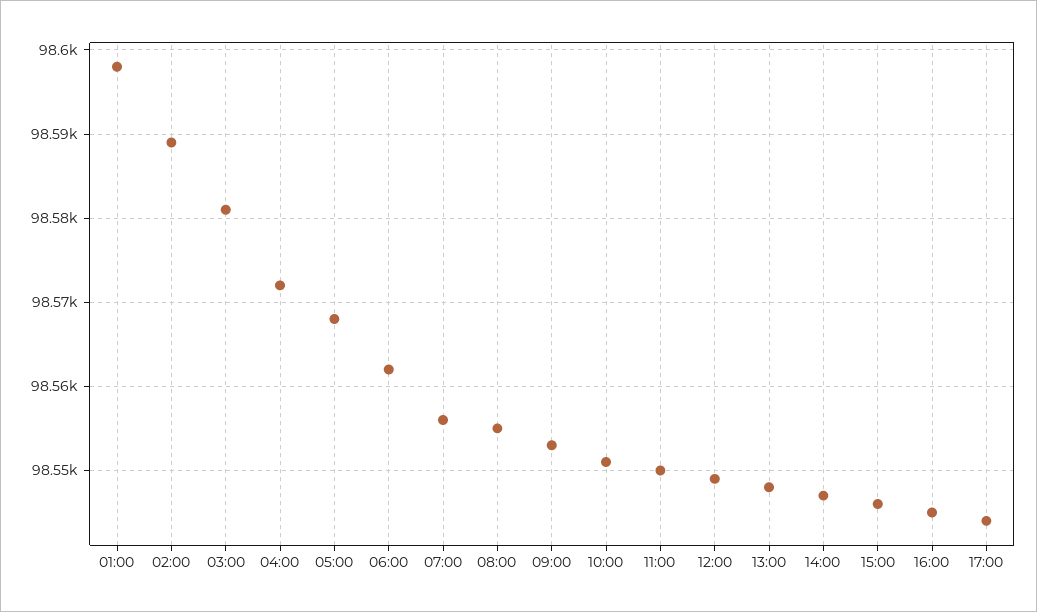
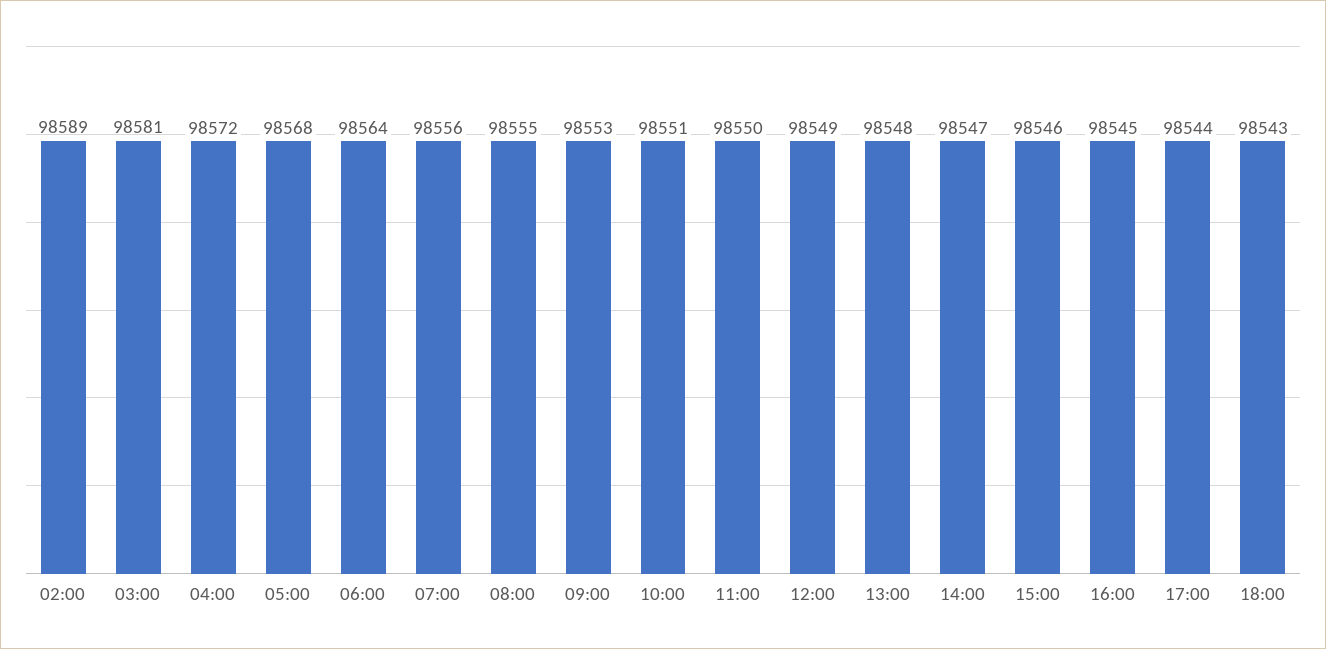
01:00: 98598 -> none
06:00: 98562 -> 98564
18:00: none -> 98543

